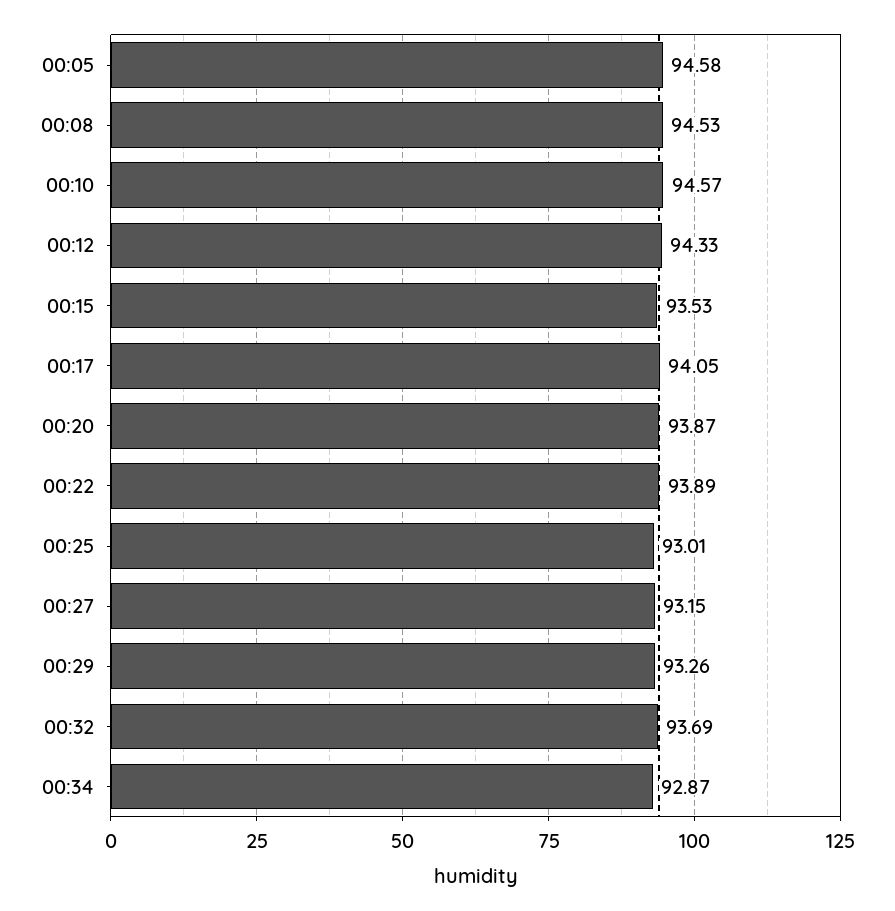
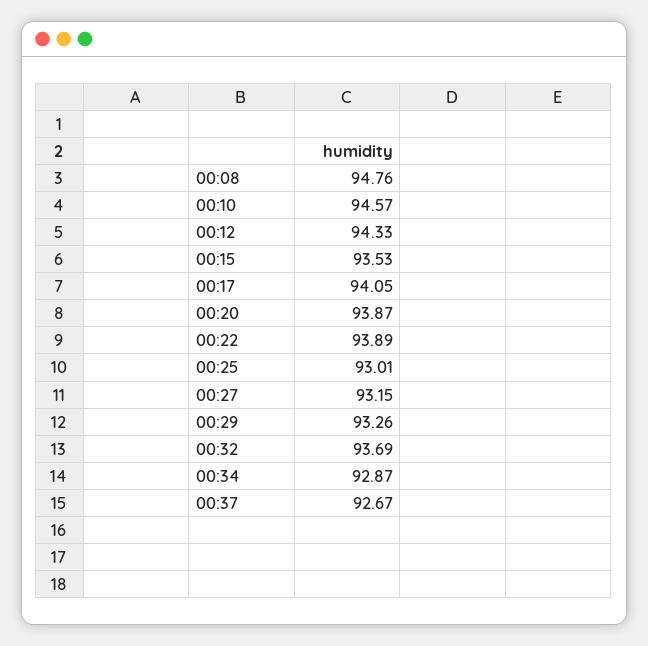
00:05: 94.58 -> none
00:08: 94.53 -> 94.76
00:37: none -> 92.67

